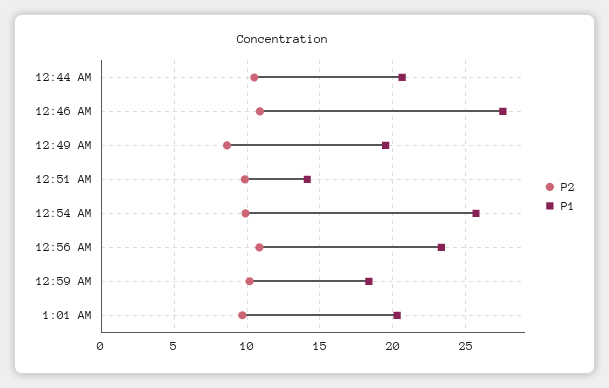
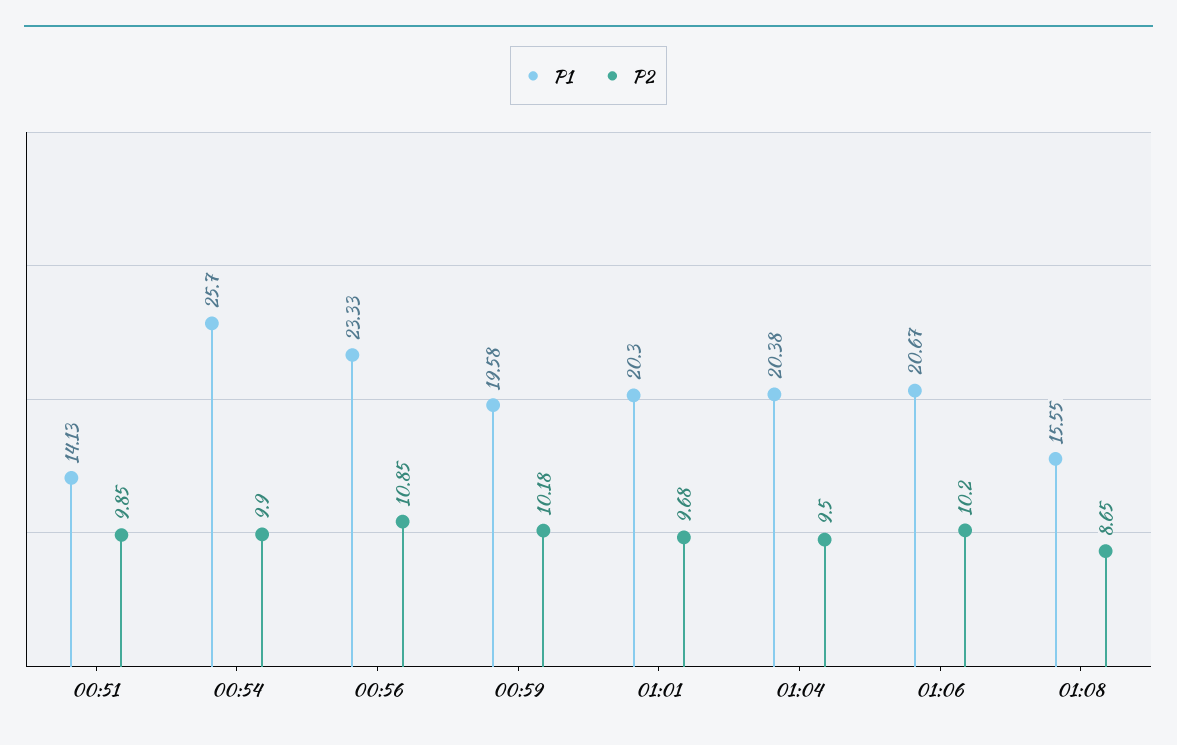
P2, 12:44 AM: 10.5 -> none
P1, 12:44 AM: 20.5 -> none
P2, 12:46 AM: 11 -> none
P1, 12:46 AM: 27.5 -> none
P2, 12:49 AM: 8.5 -> none
P1, 12:49 AM: 19.5 -> none
P1, 12:59 AM: 18.5 -> 19.58
P1, 01:04: none -> 20.38
P2, 01:04: none -> 9.5
P1, 01:06: none -> 20.67
P2, 01:06: none -> 10.2
P1, 01:08: none -> 15.55
P2, 01:08: none -> 8.65

